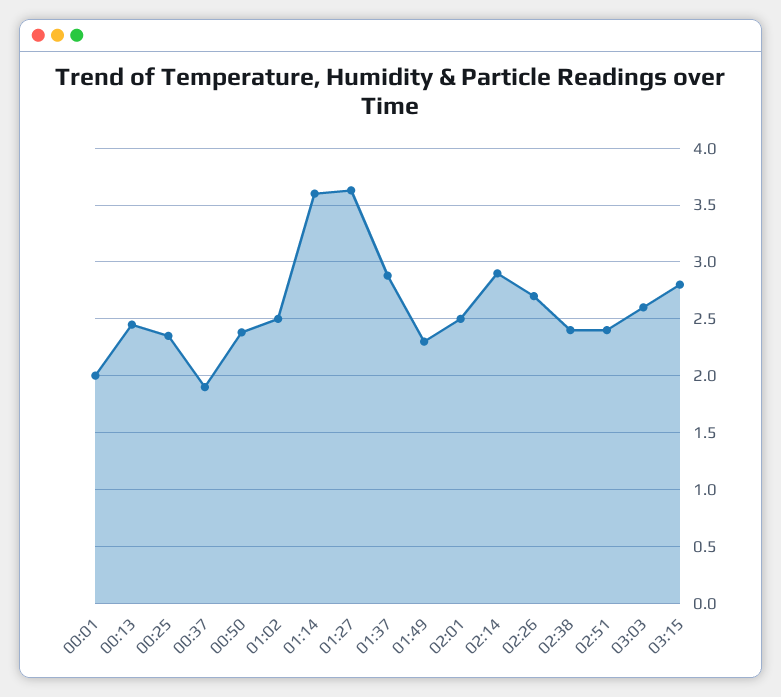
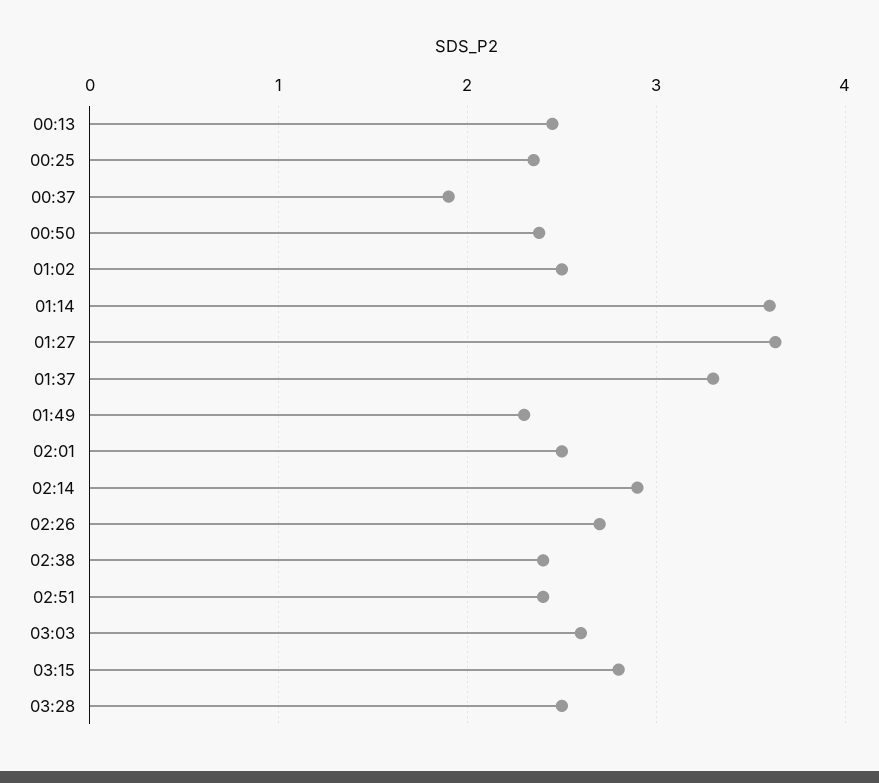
00:01: 2 -> none
01:37: 2.9 -> 3.3
03:28: none -> 2.5

